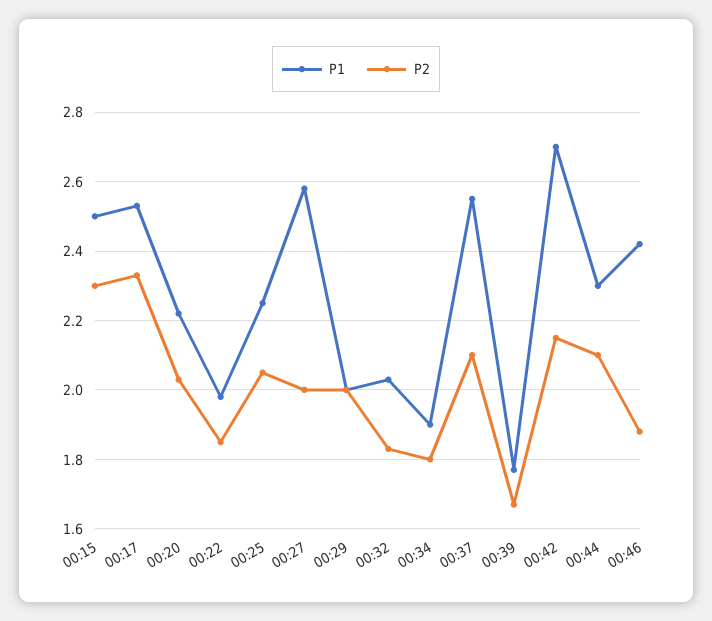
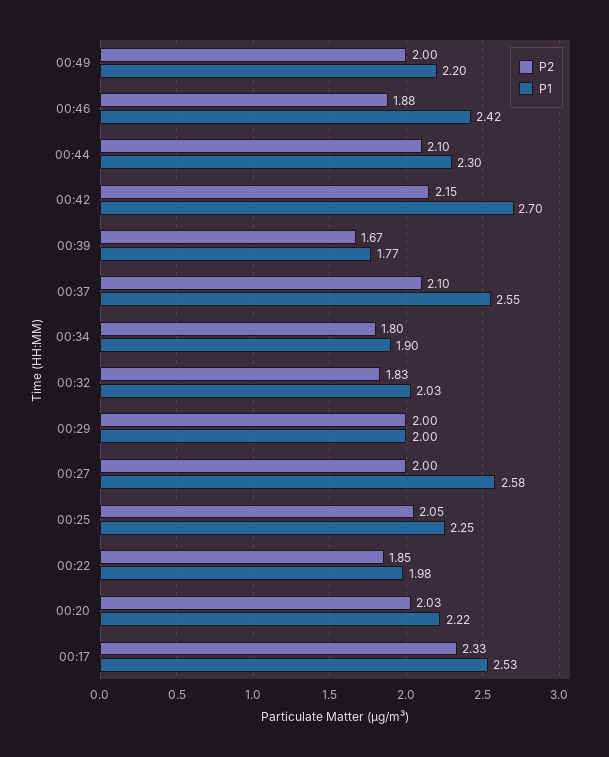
P1, 00:15: 2.5 -> none
P2, 00:15: 2.3 -> none
P2, 00:49: none -> 2
P1, 00:49: none -> 2.2

